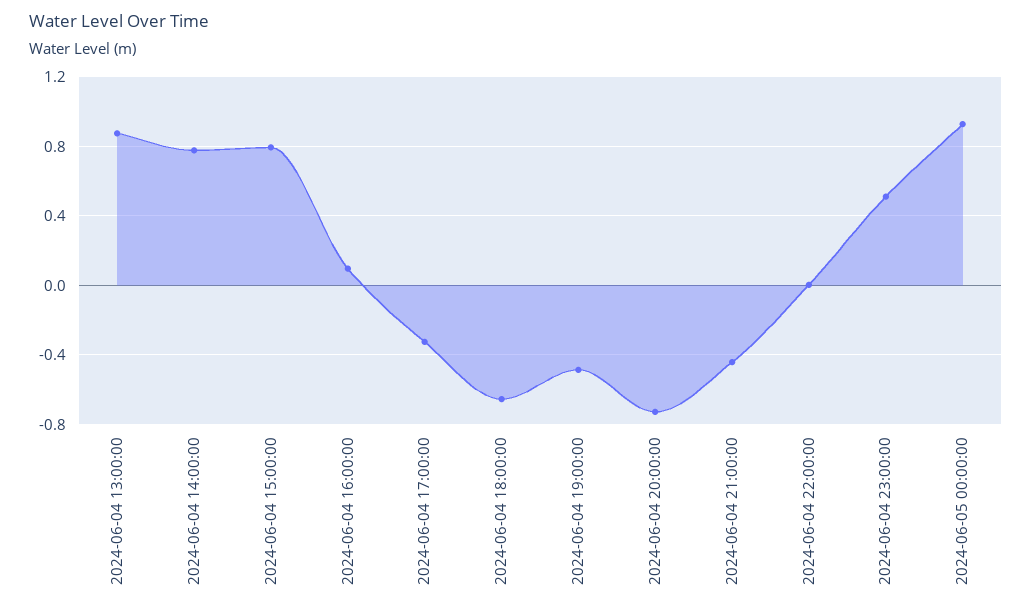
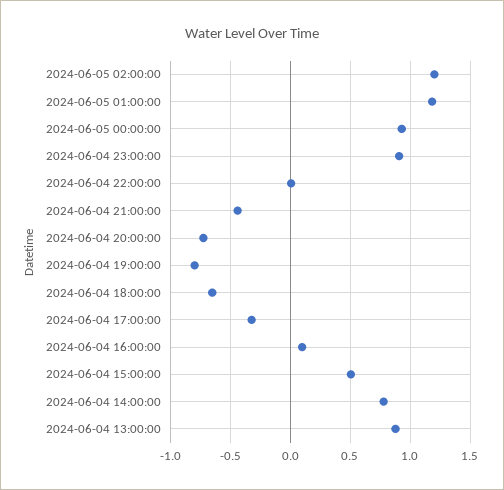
2024-06-04 15:00:00: 0.8 -> 0.5
2024-06-04 19:00:00: -0.5 -> -0.8
2024-06-04 23:00:00: 0.5 -> 0.9
2024-06-05 02:00:00: none -> 1.2
2024-06-05 01:00:00: none -> 1.2

